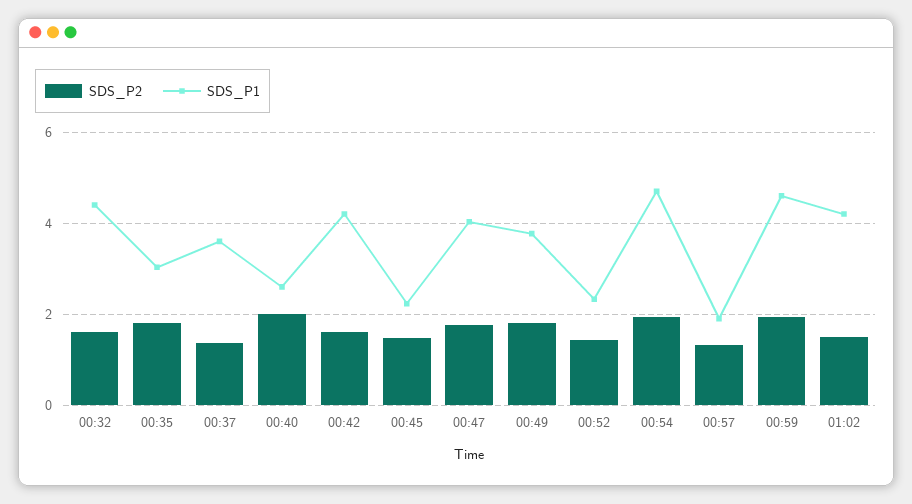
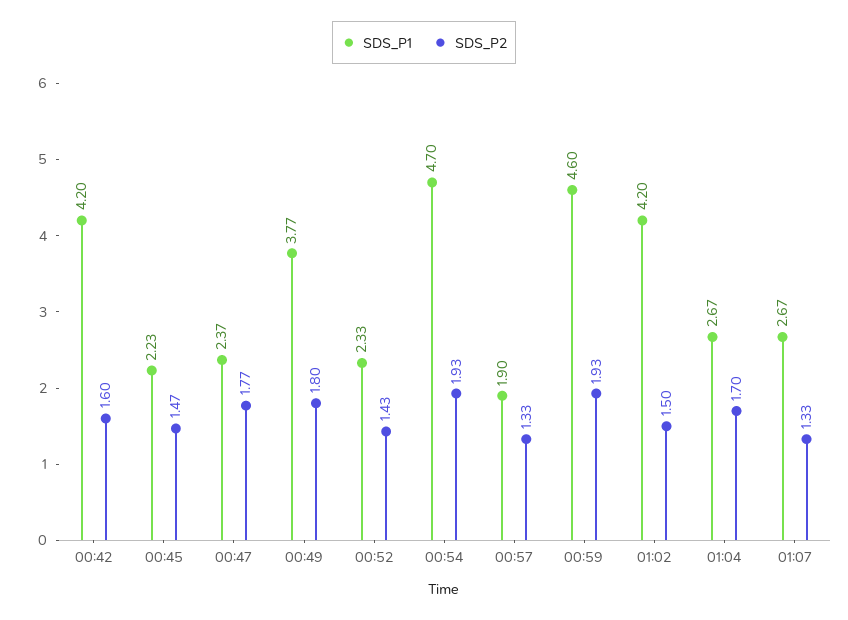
SDS_P2, 00:32: 1.6 -> none
SDS_P1, 00:32: 4.4 -> none
SDS_P2, 00:35: 1.8 -> none
SDS_P1, 00:35: 3 -> none
SDS_P2, 00:37: 1.4 -> none
SDS_P1, 00:37: 3.6 -> none
SDS_P2, 00:40: 2 -> none
SDS_P1, 00:40: 2.6 -> none
SDS_P1, 00:47: 4 -> 2.37
SDS_P1, 01:04: none -> 2.67
SDS_P2, 01:04: none -> 1.7
SDS_P1, 01:07: none -> 2.67
SDS_P2, 01:07: none -> 1.33

